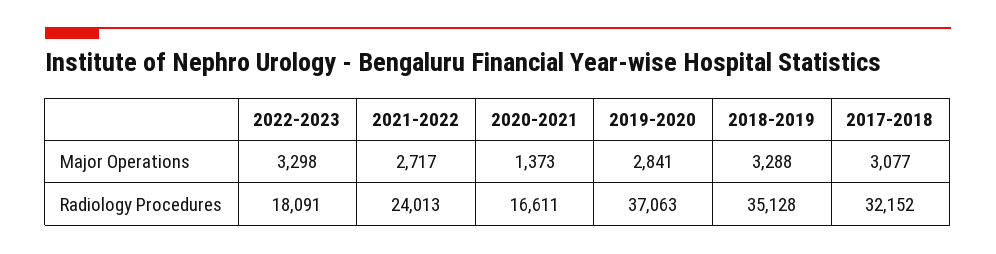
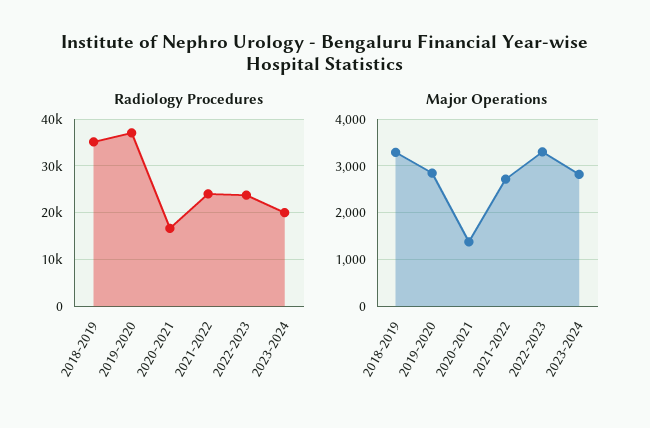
Major Operations, 2017-2018: 3077 -> none
Radiology Procedures, 2022-2023: 18091 -> 24000
Radiology Procedures, 2017-2018: 32152 -> none
Radiology Procedures, 2023-2024: none -> 20000
Major Operations, 2023-2024: none -> 2800

